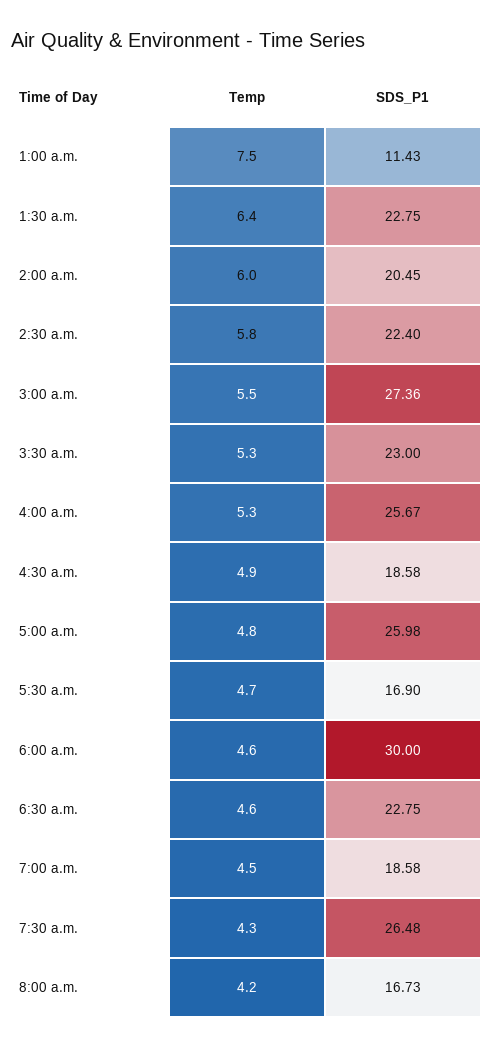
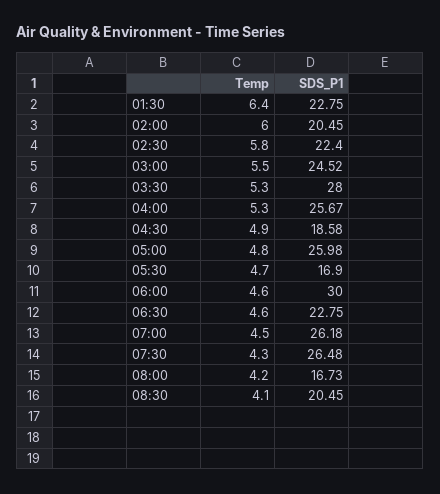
Temp, 1:00 a.m.: 7.5 -> none
SDS_P1, 1:00 a.m.: 11.43 -> none
SDS_P1, 3:00 a.m.: 27.36 -> 24.52
SDS_P1, 3:30 a.m.: 23 -> 28
SDS_P1, 7:00 a.m.: 18.58 -> 26.18
Temp, 08:30: none -> 4.1
SDS_P1, 08:30: none -> 20.45

